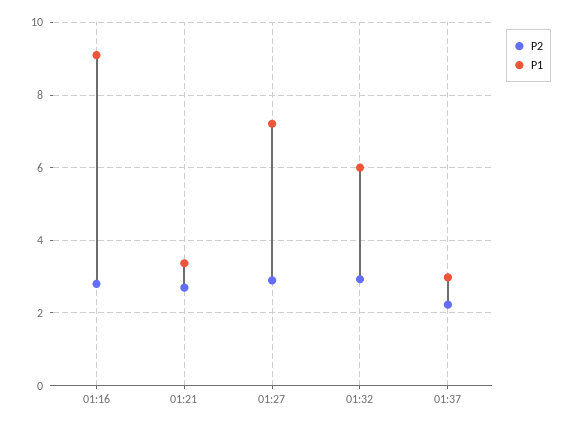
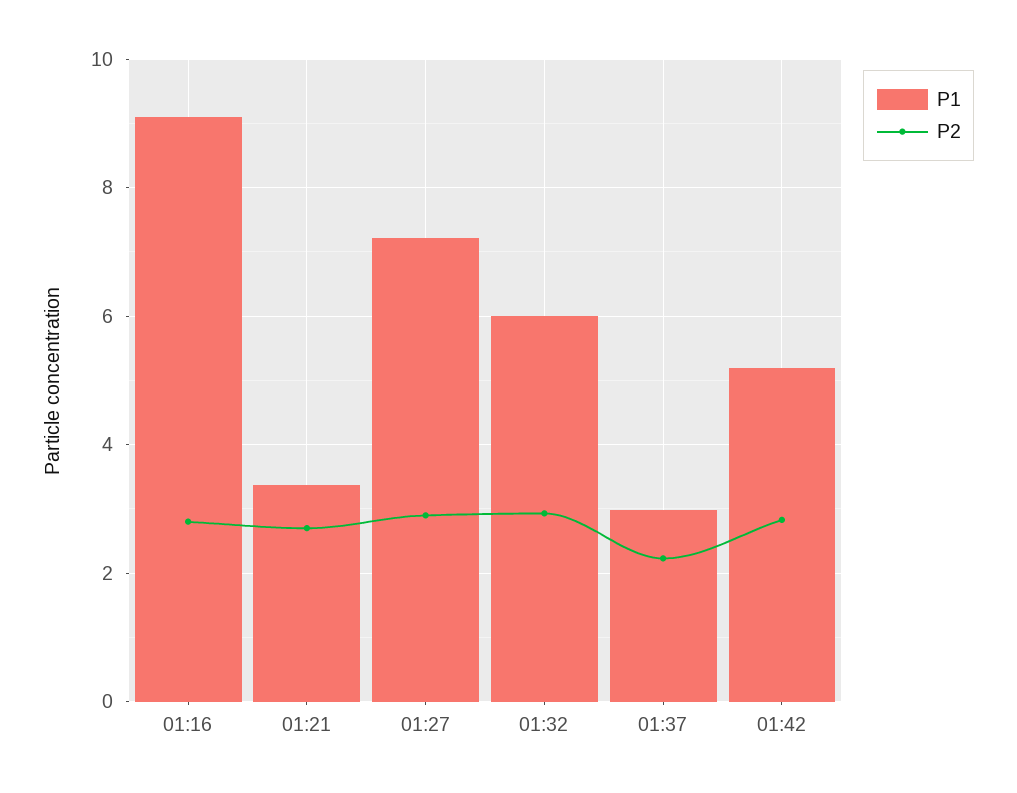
P1, 01:42: none -> 5.2
P2, 01:42: none -> 2.8

